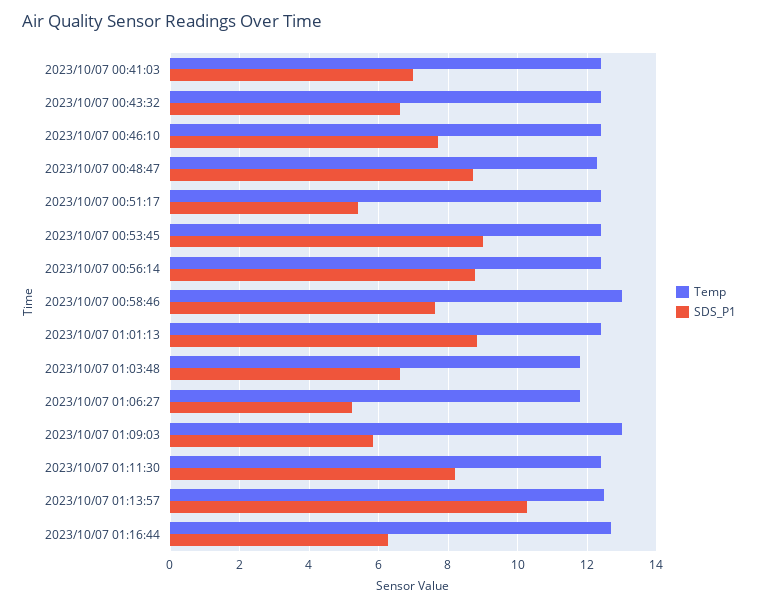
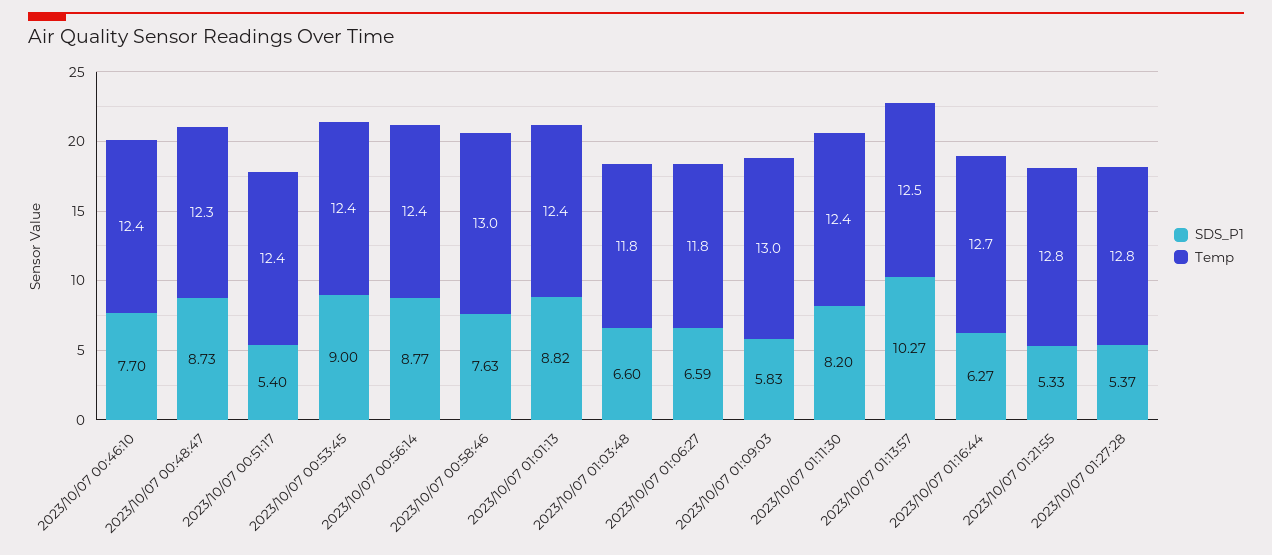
Temp, 2023/10/07 00:41:03: 12.4 -> none
SDS_P1, 2023/10/07 00:41:03: 7 -> none
Temp, 2023/10/07 00:43:32: 12.4 -> none
SDS_P1, 2023/10/07 00:43:32: 6.6 -> none
SDS_P1, 2023/10/07 01:06:27: 5.2 -> 6.59
SDS_P1, 2023/10/07 01:21:55: none -> 5.33
Temp, 2023/10/07 01:21:55: none -> 12.8
SDS_P1, 2023/10/07 01:27:28: none -> 5.37
Temp, 2023/10/07 01:27:28: none -> 12.8

